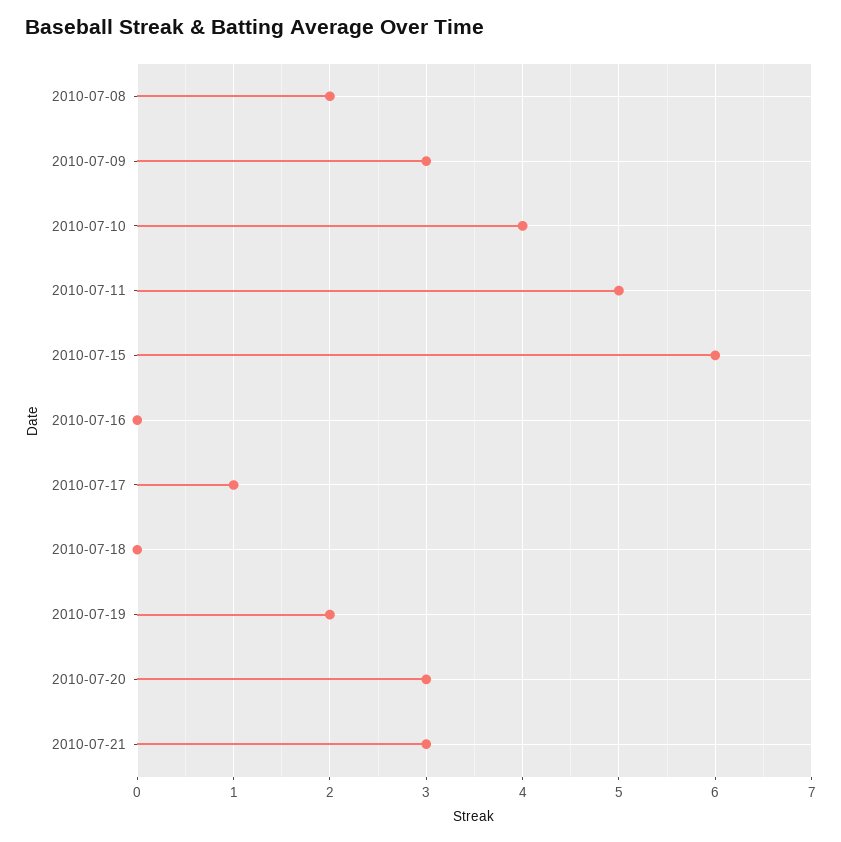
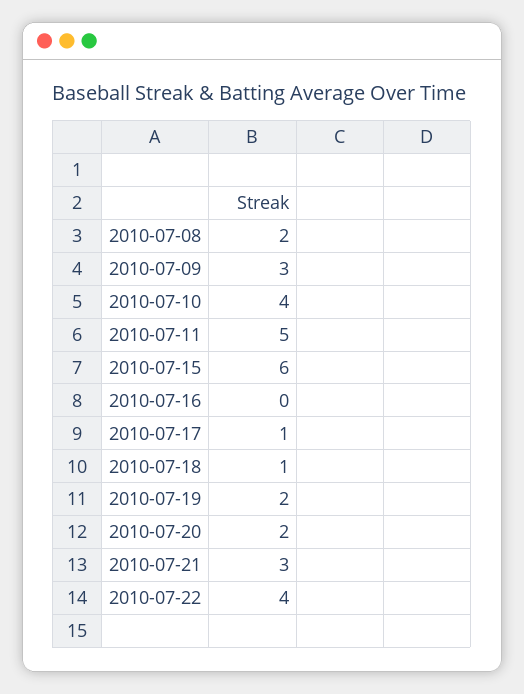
2010-07-18: 0 -> 1
2010-07-20: 3 -> 2
2010-07-22: none -> 4

